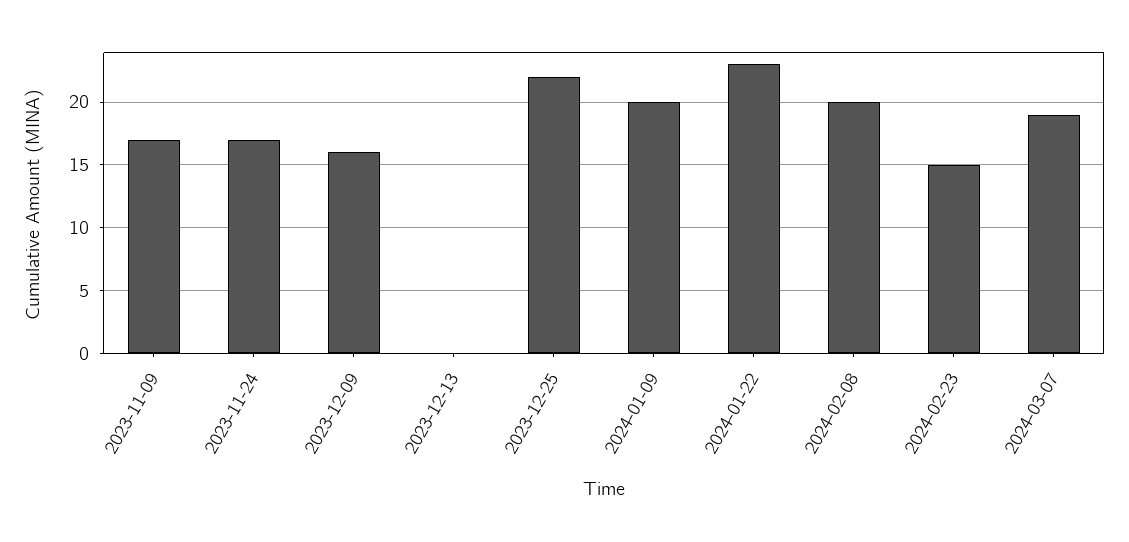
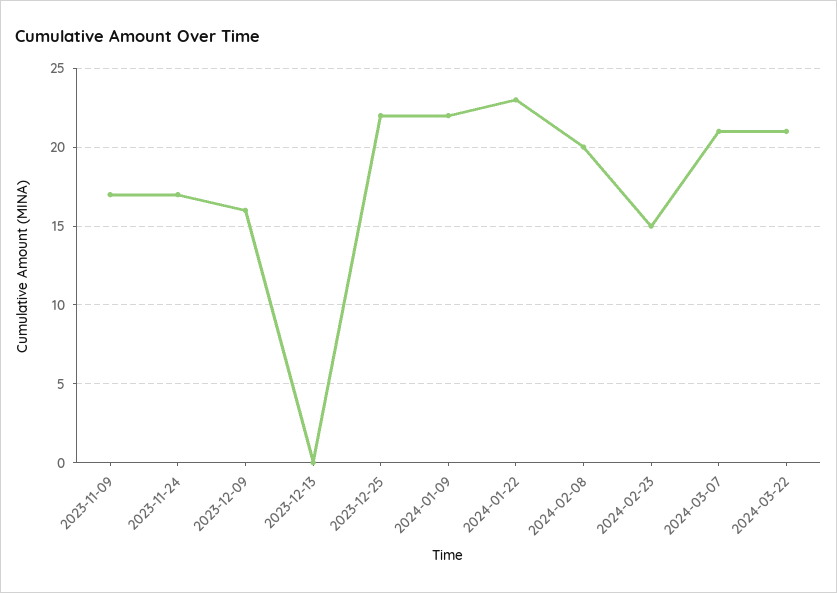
2024-01-09: 20 -> 22
2024-03-07: 19 -> 21
2024-03-22: none -> 21

